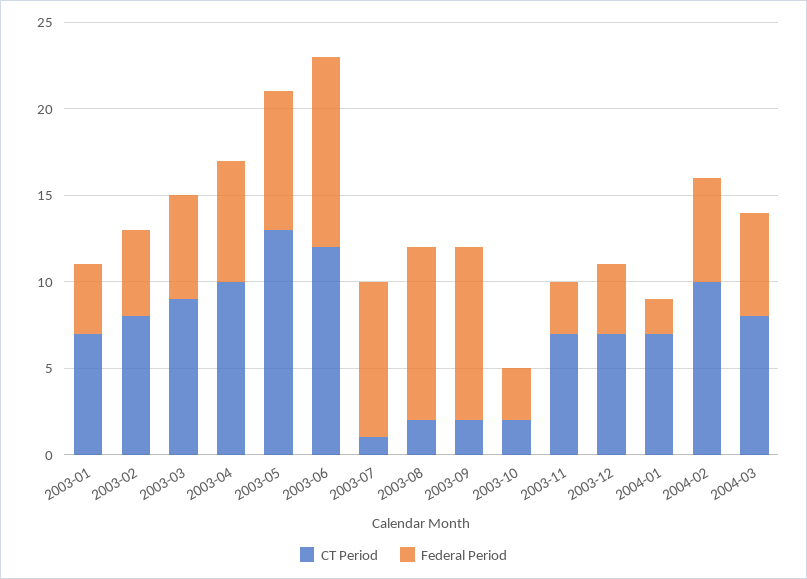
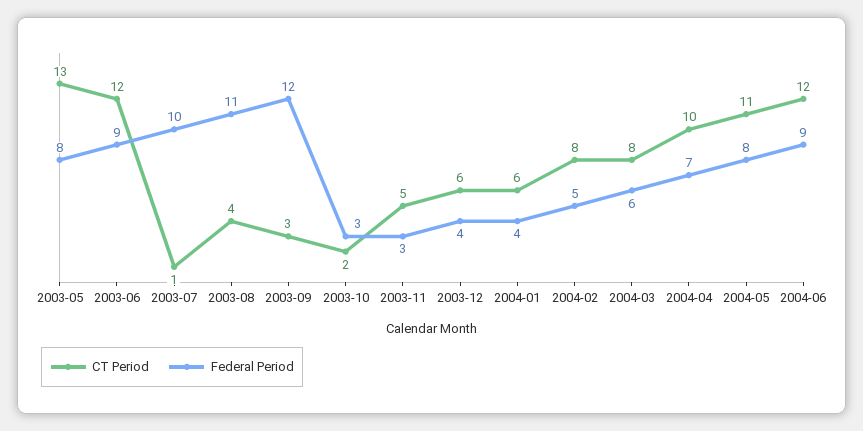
CT Period, 2003-01: 7 -> none
Federal Period, 2003-01: 4 -> none
CT Period, 2003-02: 8 -> none
Federal Period, 2003-02: 5 -> none
CT Period, 2003-03: 9 -> none
Federal Period, 2003-03: 6 -> none
CT Period, 2003-04: 10 -> none
Federal Period, 2003-04: 7 -> none
Federal Period, 2003-06: 11 -> 9
Federal Period, 2003-07: 9 -> 10
CT Period, 2003-08: 2 -> 4
Federal Period, 2003-08: 10 -> 11
CT Period, 2003-09: 2 -> 3
Federal Period, 2003-09: 10 -> 12
CT Period, 2003-11: 7 -> 5
CT Period, 2003-12: 7 -> 6
CT Period, 2004-01: 7 -> 6
Federal Period, 2004-01: 2 -> 4
CT Period, 2004-02: 10 -> 8
Federal Period, 2004-02: 6 -> 5
CT Period, 2004-04: none -> 10
Federal Period, 2004-04: none -> 7
CT Period, 2004-05: none -> 11
Federal Period, 2004-05: none -> 8
CT Period, 2004-06: none -> 12
Federal Period, 2004-06: none -> 9

